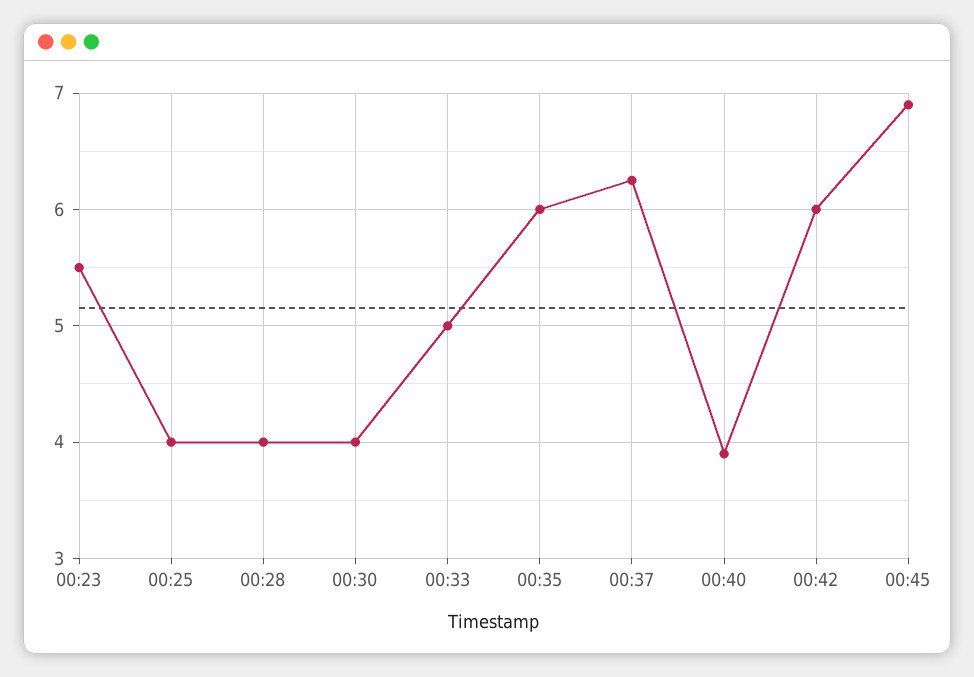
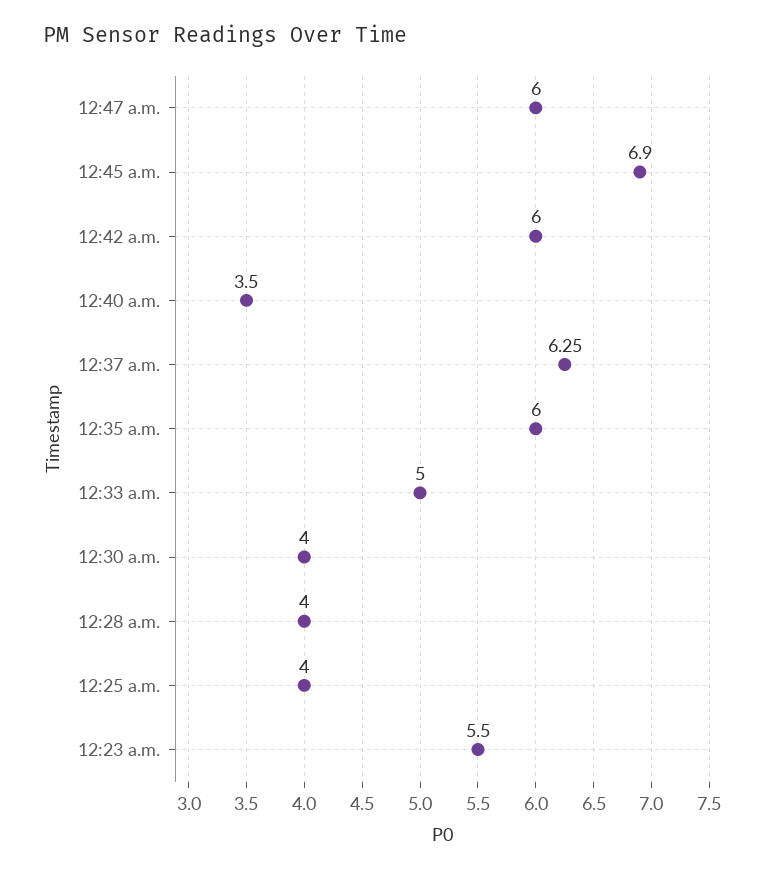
00:40: 3.9 -> 3.5
12:47 a.m.: none -> 6

